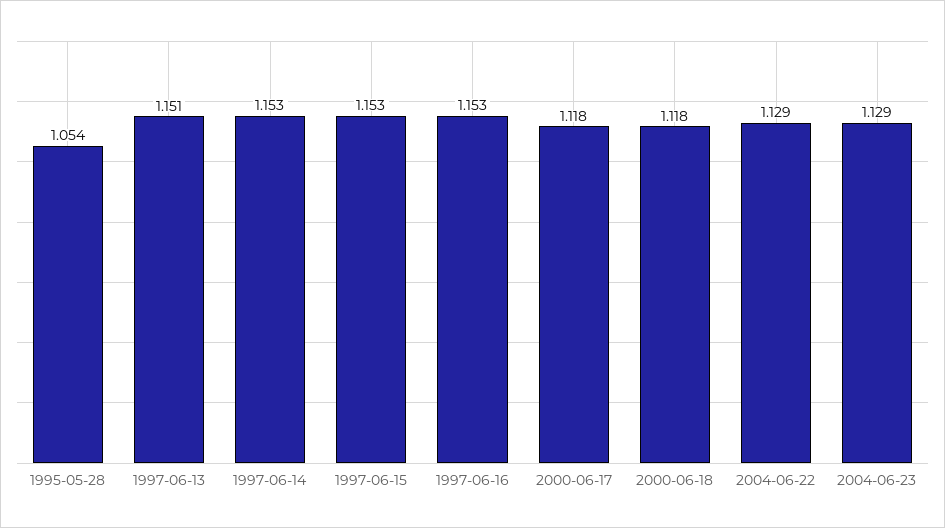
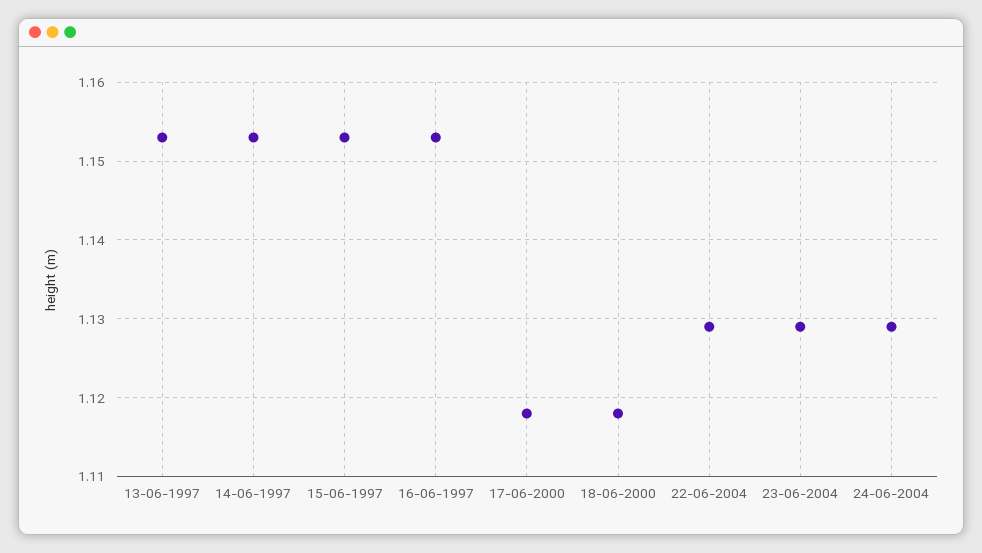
1995-05-28: 1.054 -> none
1997-06-13: 1.151 -> 1.153
24-06-2004: none -> 1.129

